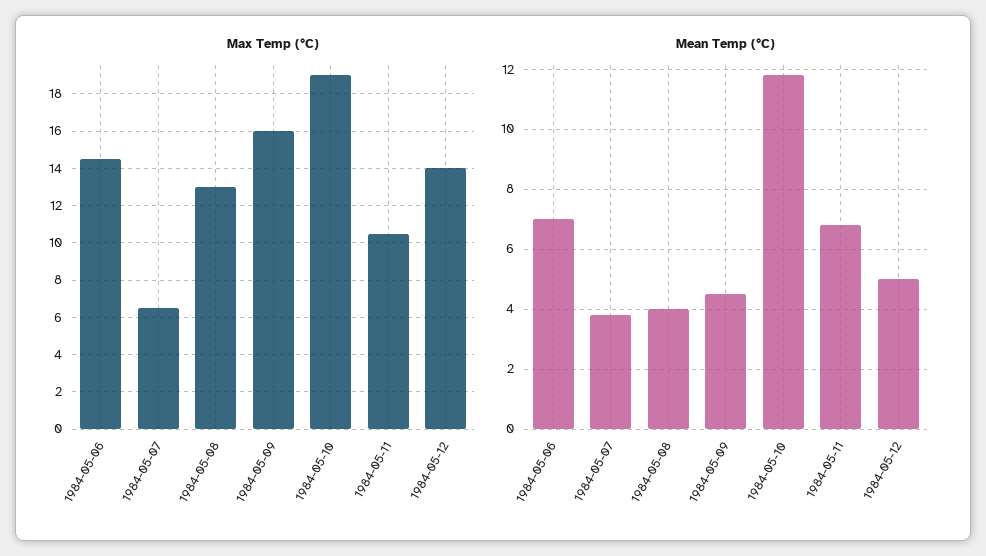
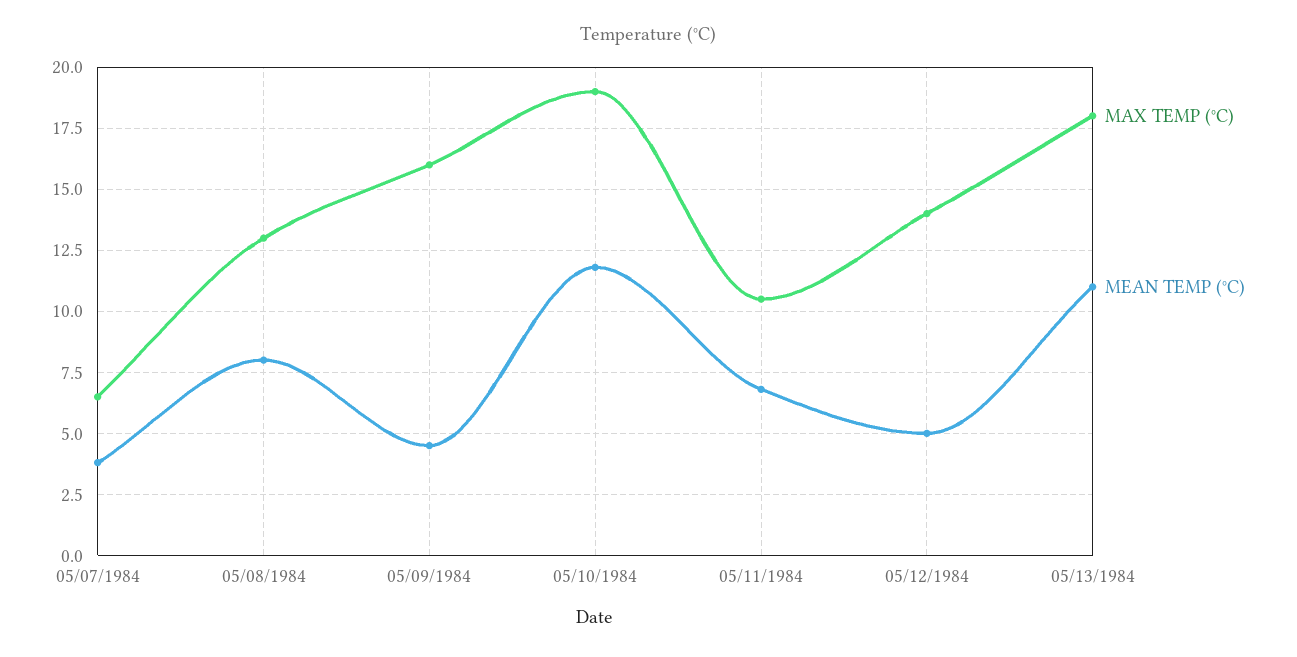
Max Temp (°C), 1984-05-06: 14.5 -> none
Mean Temp (°C), 1984-05-06: 7 -> none
Mean Temp (°C), 1984-05-08: 4 -> 8
Max Temp (°C), 05/13/1984: none -> 18
Mean Temp (°C), 05/13/1984: none -> 11

